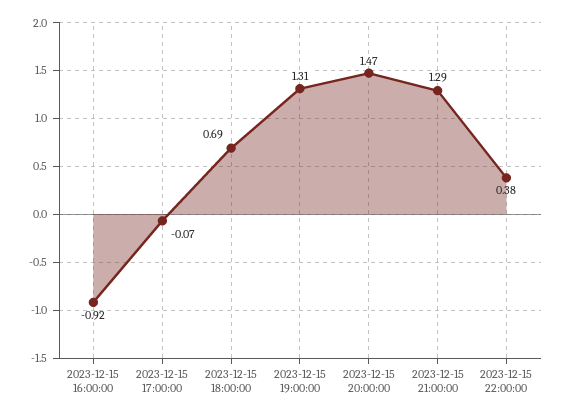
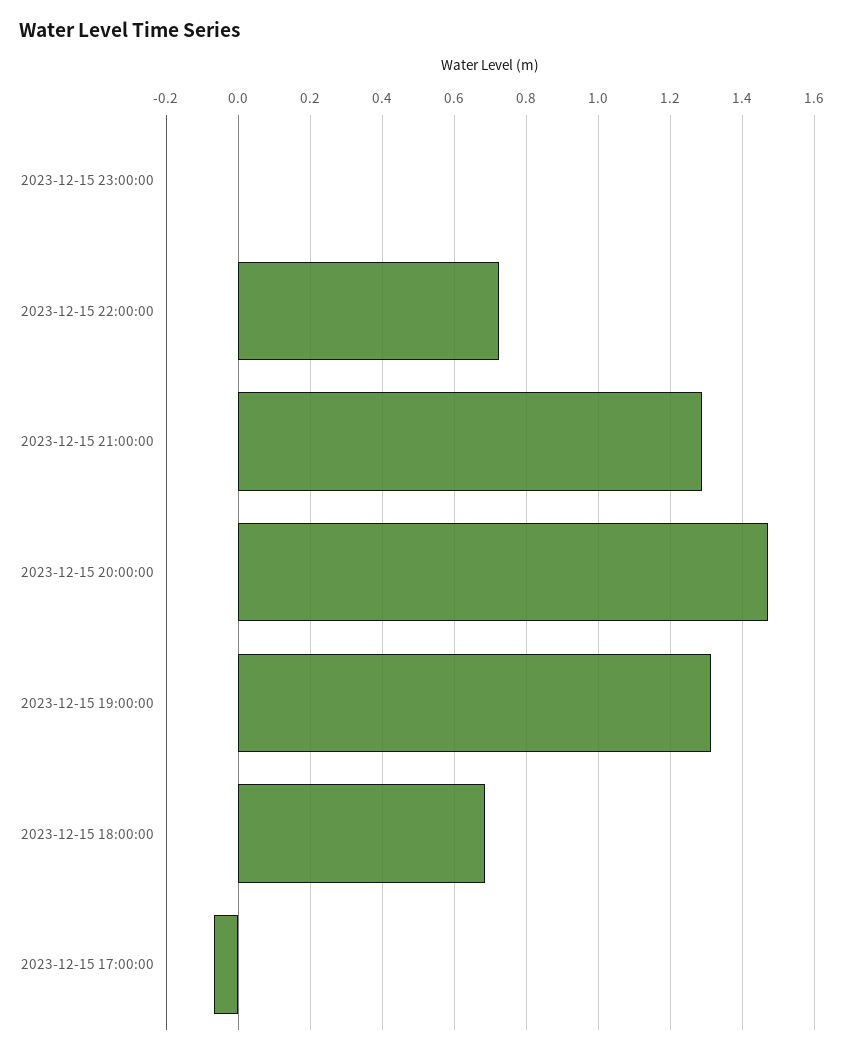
2023-12-15 16:00:00: -0.92 -> none
2023-12-15 22:00:00: 0.38 -> 0.72
2023-12-15 23:00:00: none -> 0

